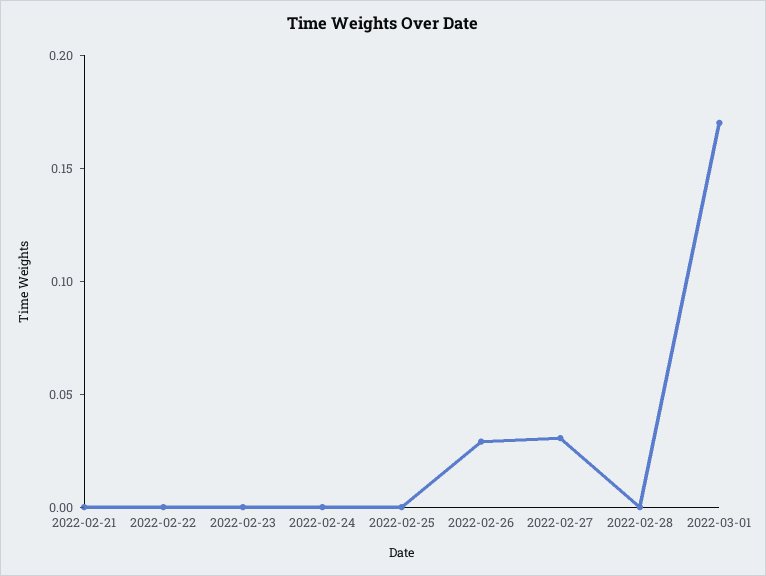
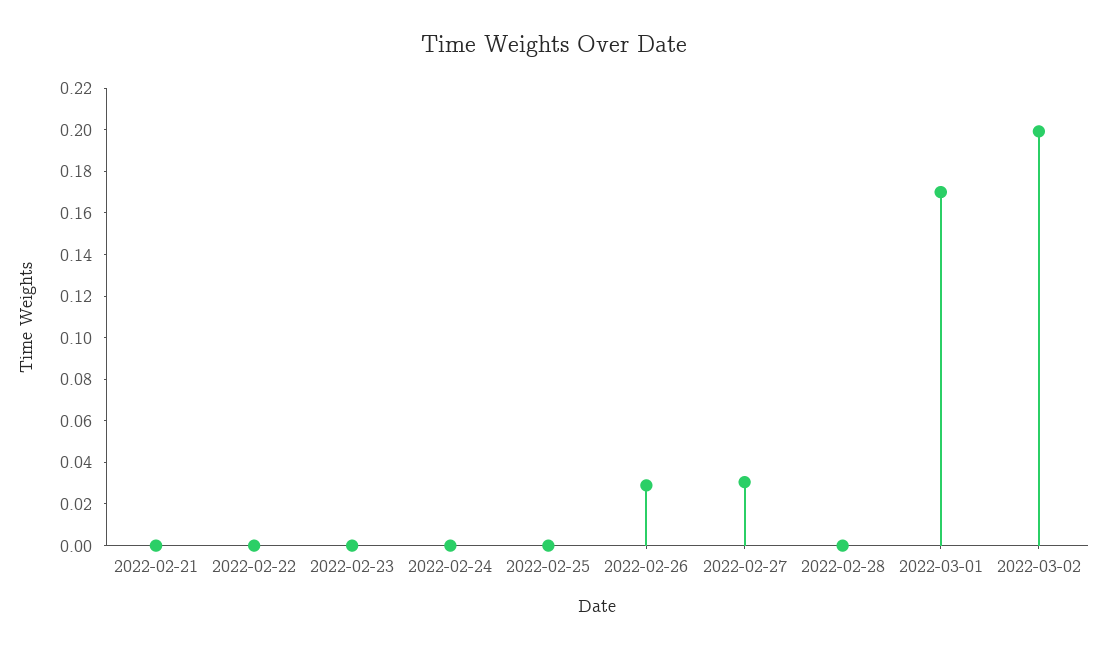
2022-03-02: none -> 0.2

